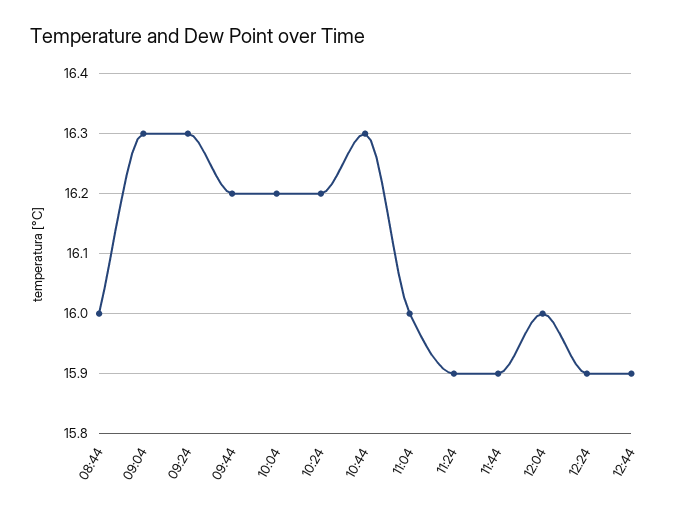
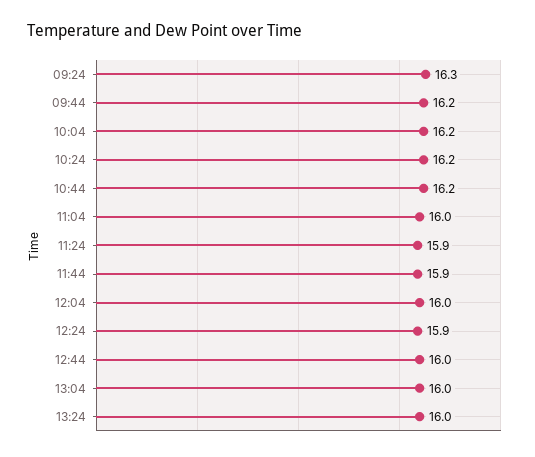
08:44: 16 -> none
09:04: 16.3 -> none
10:44: 16.3 -> 16.2
12:44: 15.9 -> 16
13:04: none -> 16
13:24: none -> 16

